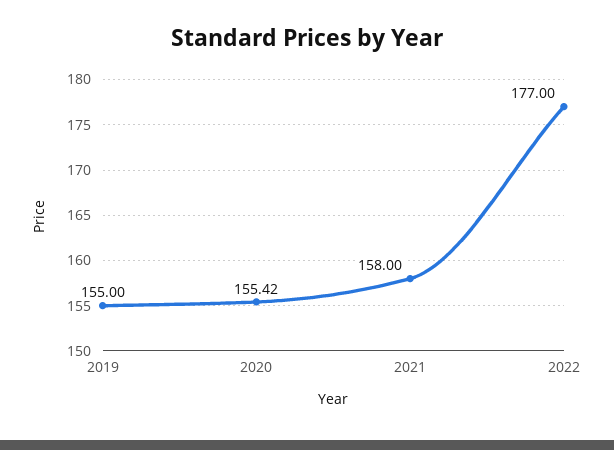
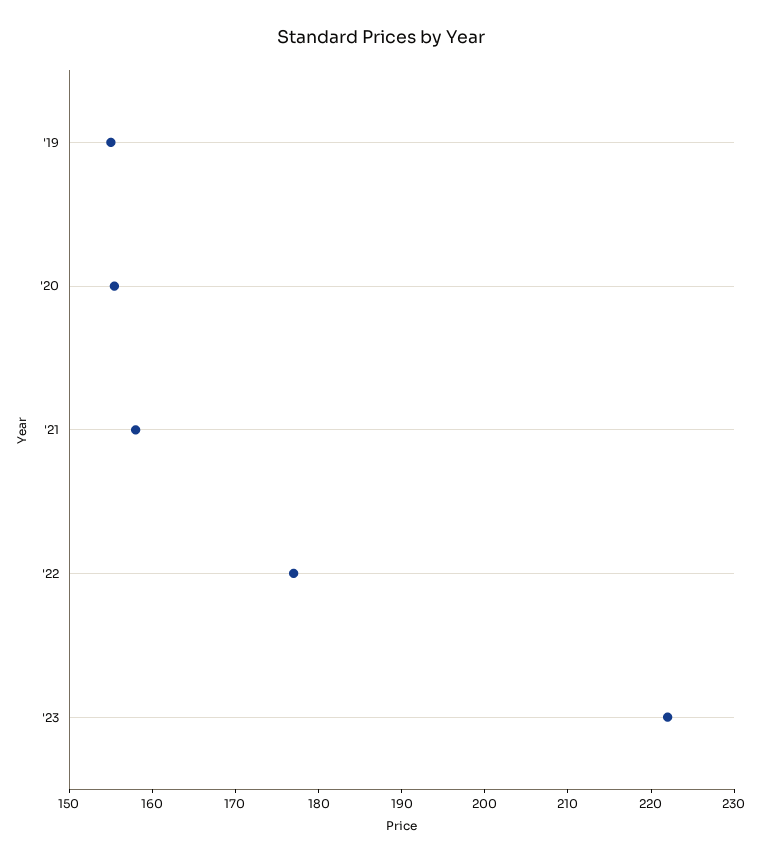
'23: none -> 222

